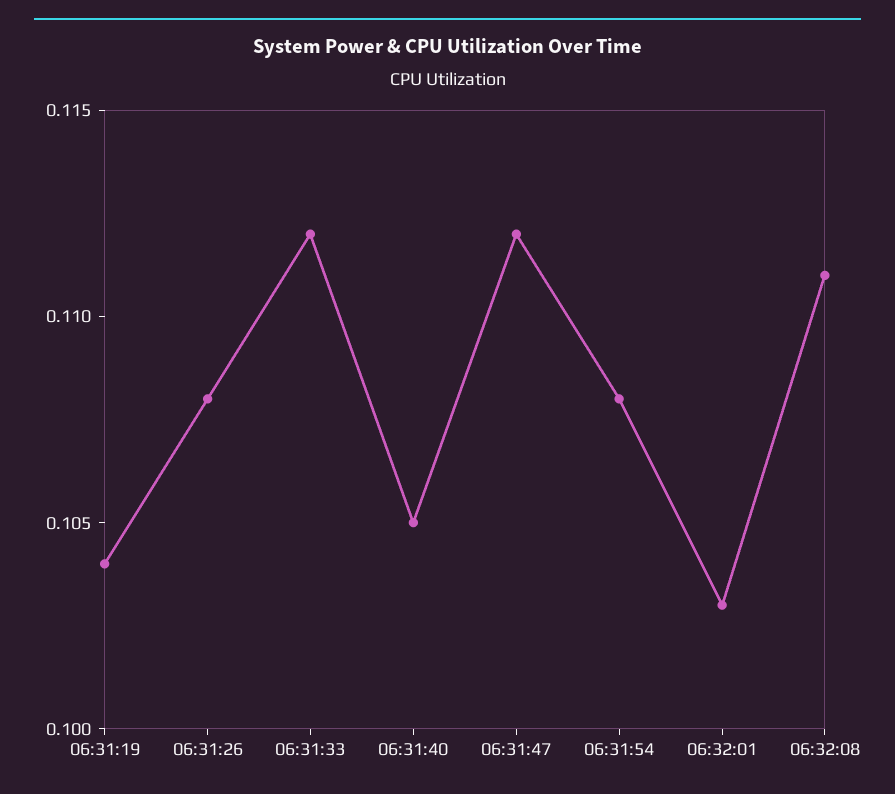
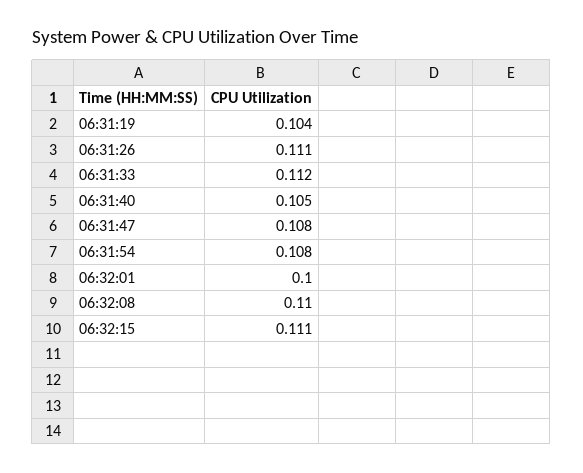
06:31:26: 0.108 -> 0.111
06:31:47: 0.112 -> 0.108
06:32:01: 0.103 -> 0.1
06:32:08: 0.111 -> 0.11
06:32:15: none -> 0.111

